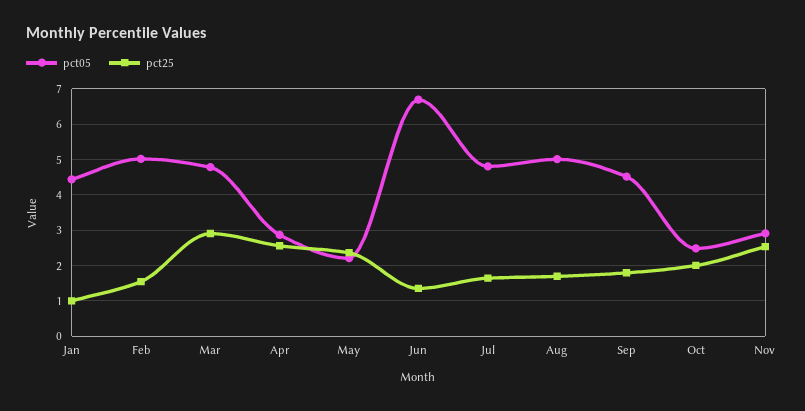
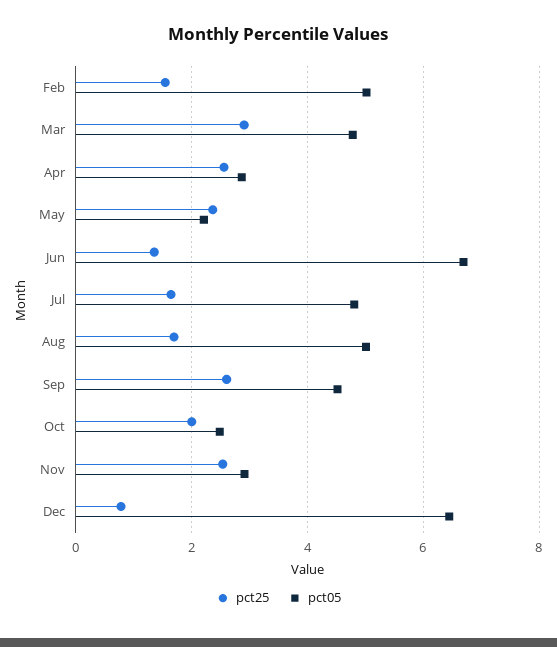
pct05, Jan: 4.4 -> none
pct25, Jan: 1 -> none
pct25, Sep: 1.8 -> 2.6
pct25, Dec: none -> 0.8
pct05, Dec: none -> 6.4

